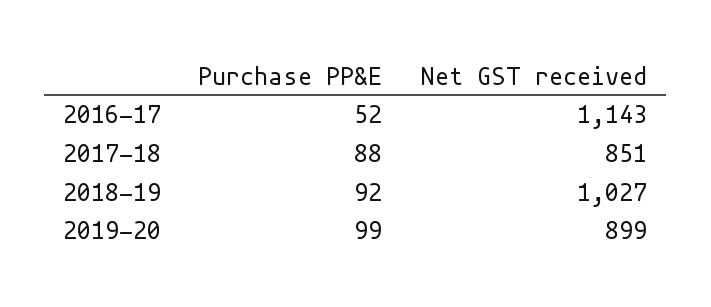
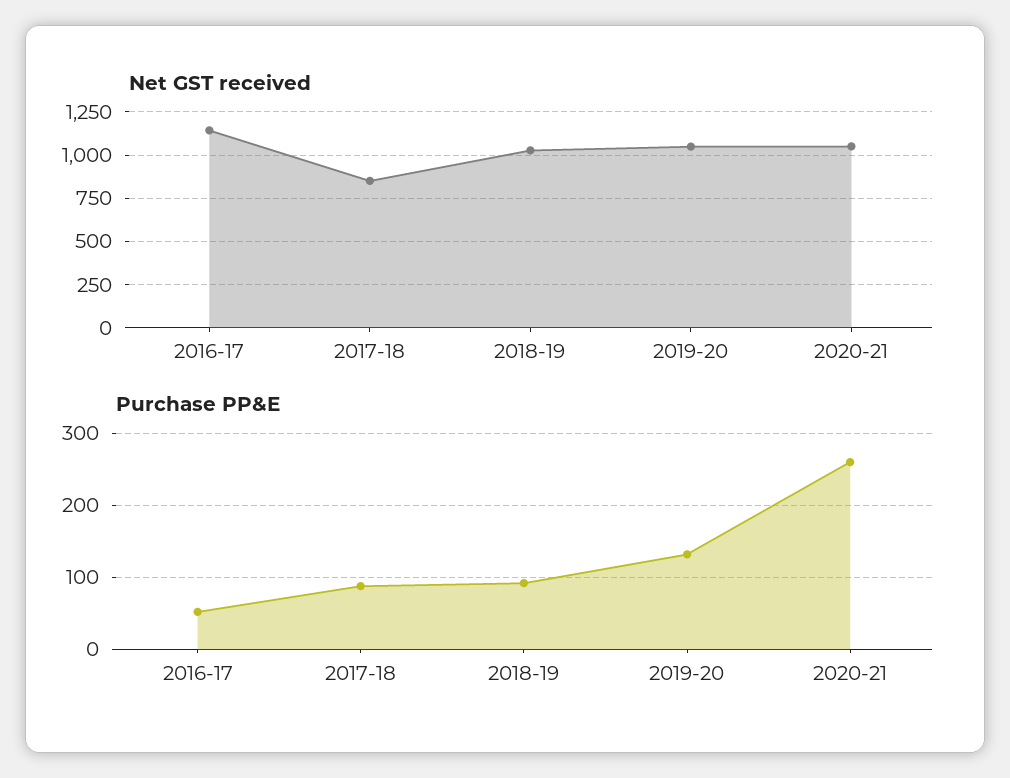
Purchase PP&E, 2019-20: 99 -> 130
Net GST received, 2019-20: 899 -> 1050
Net GST received, 2020-21: none -> 1050
Purchase PP&E, 2020-21: none -> 260

